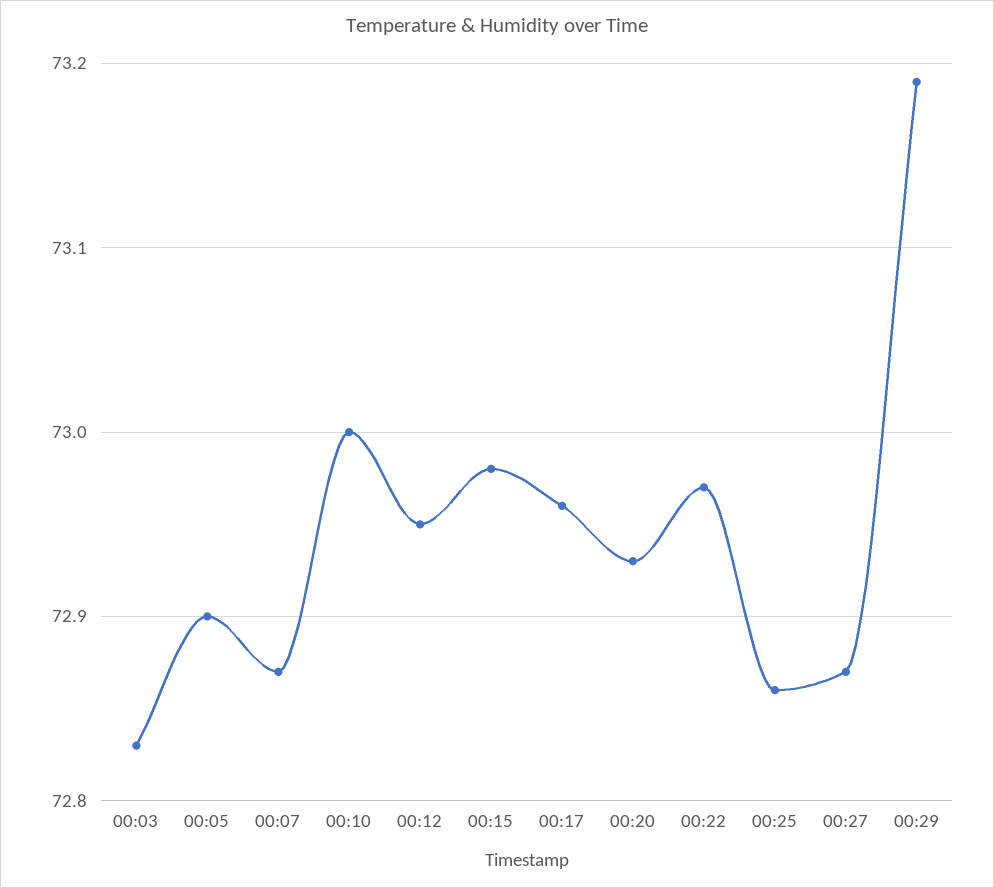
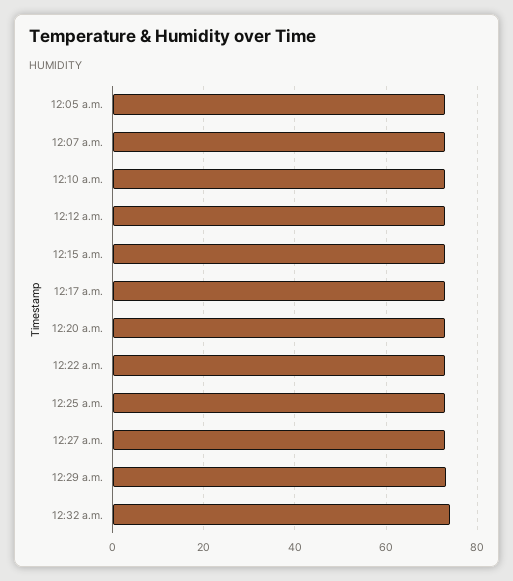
00:03: 72.83 -> none
12:32 a.m.: none -> 74

